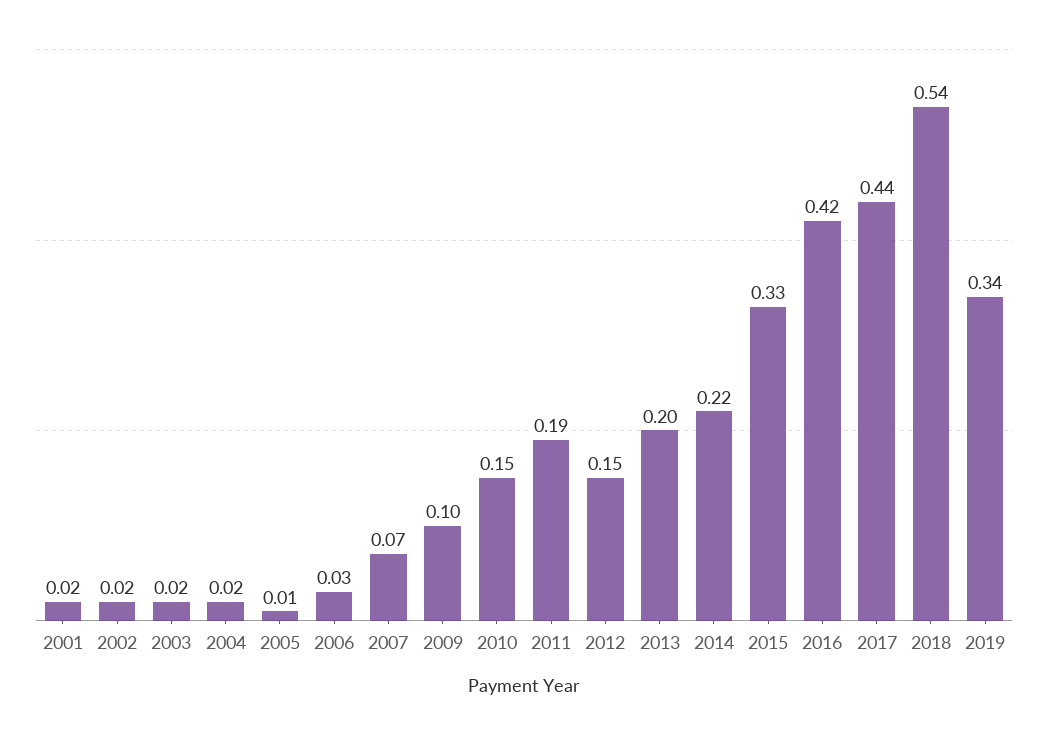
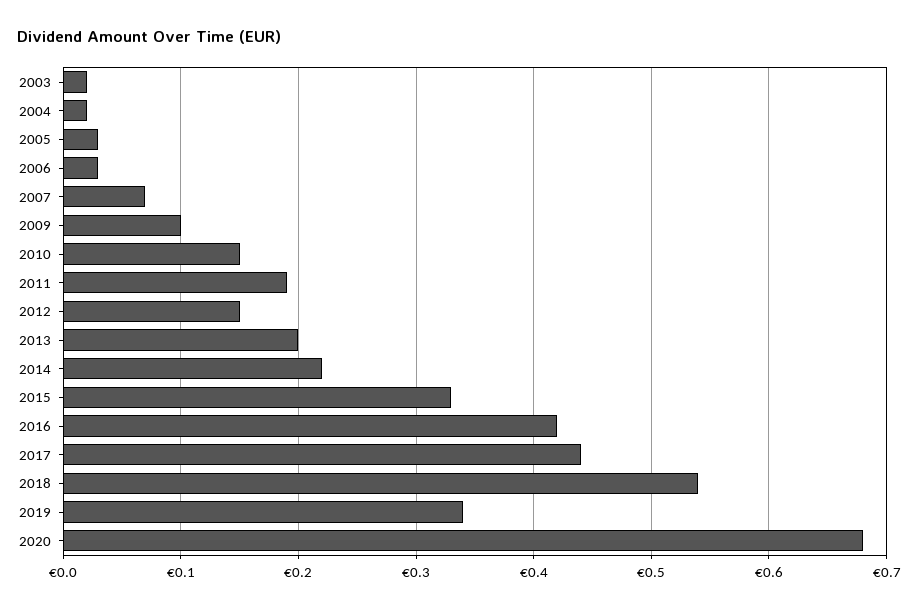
2001: 0.02 -> none
2002: 0.02 -> none
2005: 0.01 -> 0.03
2020: none -> 0.68

